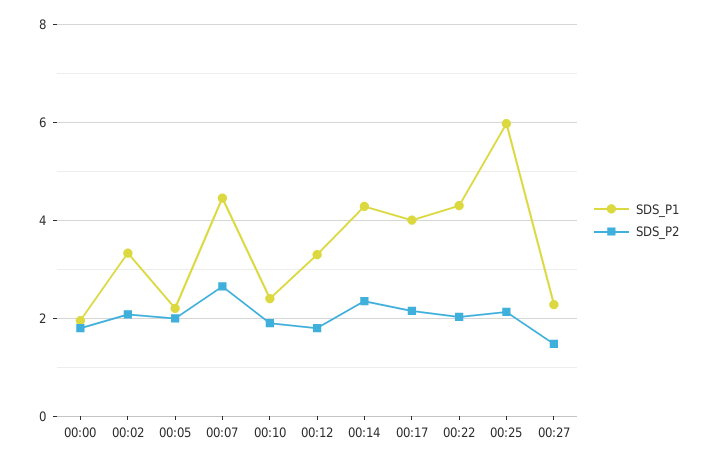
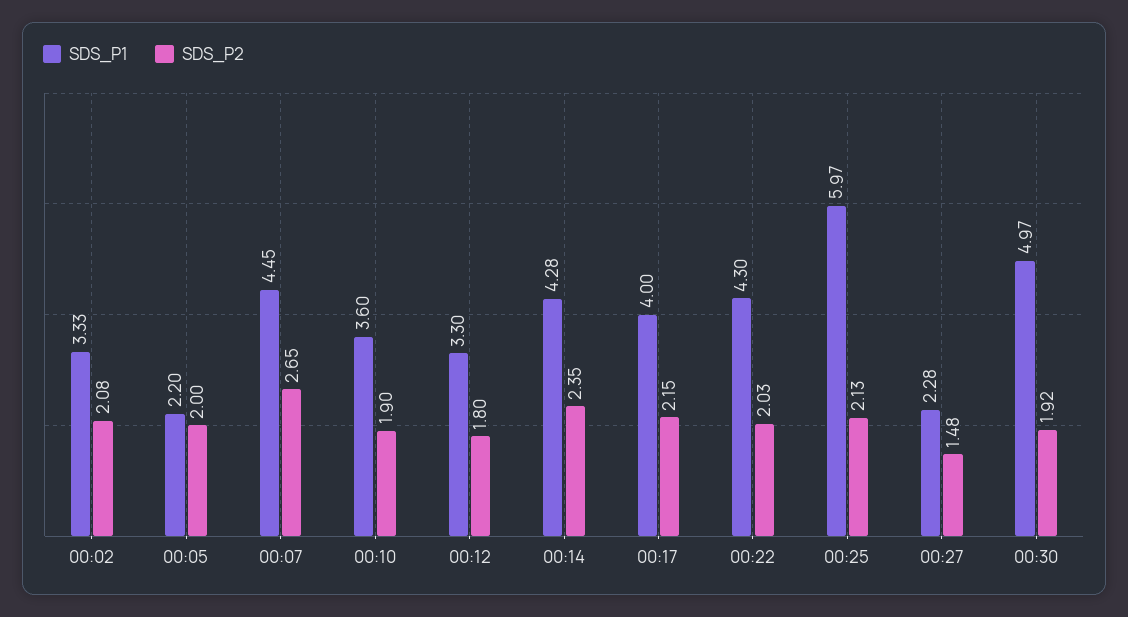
SDS_P1, 00:00: 2 -> none
SDS_P2, 00:00: 1.8 -> none
SDS_P1, 00:10: 2.4 -> 3.6
SDS_P1, 00:30: none -> 4.97
SDS_P2, 00:30: none -> 1.92

